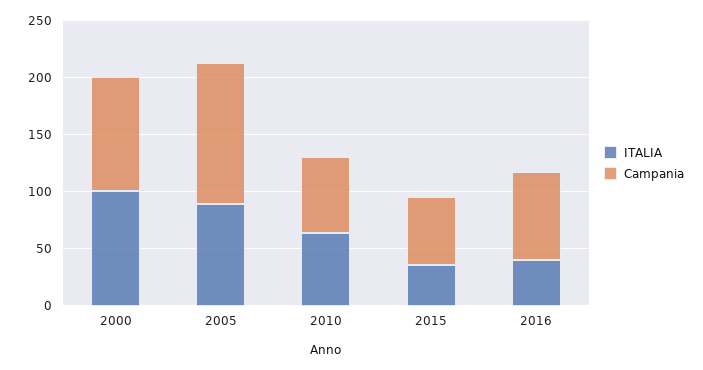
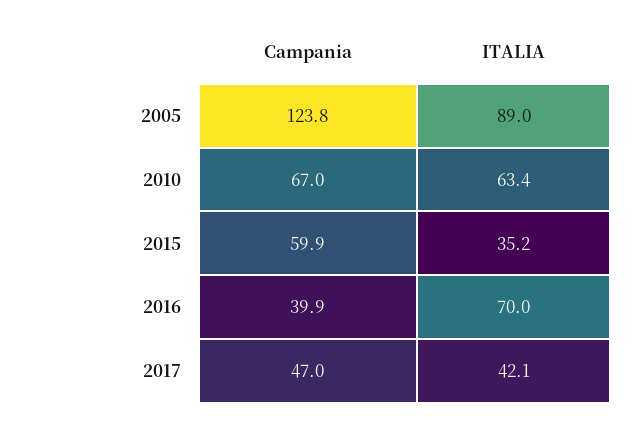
ITALIA, 2000: 100 -> none
Campania, 2000: 100 -> none
ITALIA, 2016: 40 -> 70
Campania, 2016: 80 -> 39.9
Campania, 2017: none -> 47
ITALIA, 2017: none -> 42.1

